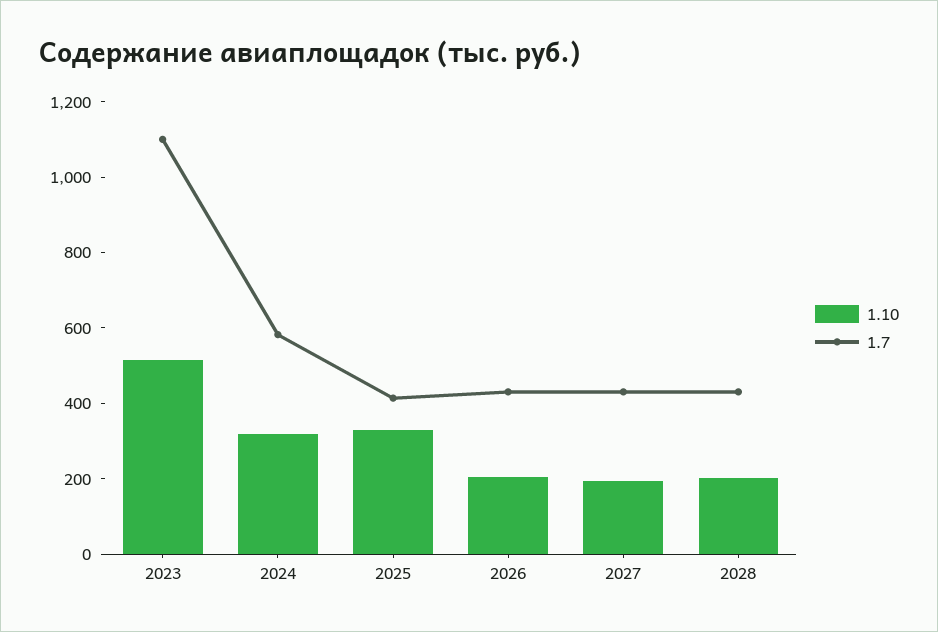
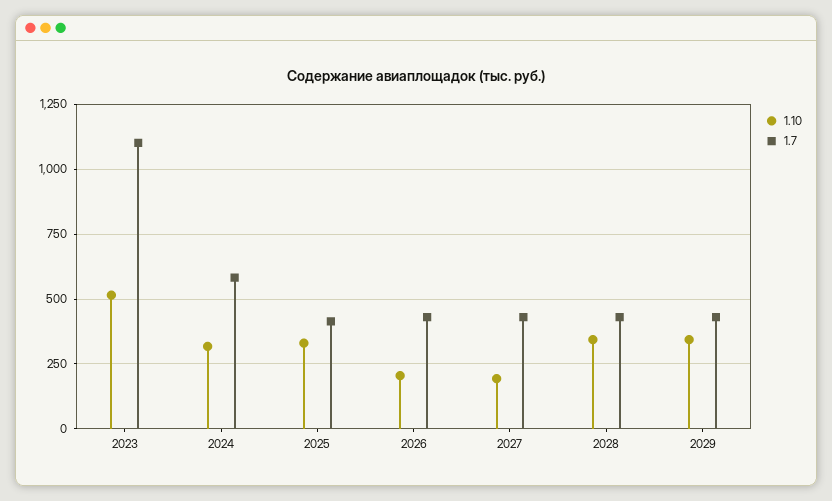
1.10, 2028: 200 -> 350
1.10, 2029: none -> 350
1.7, 2029: none -> 425

